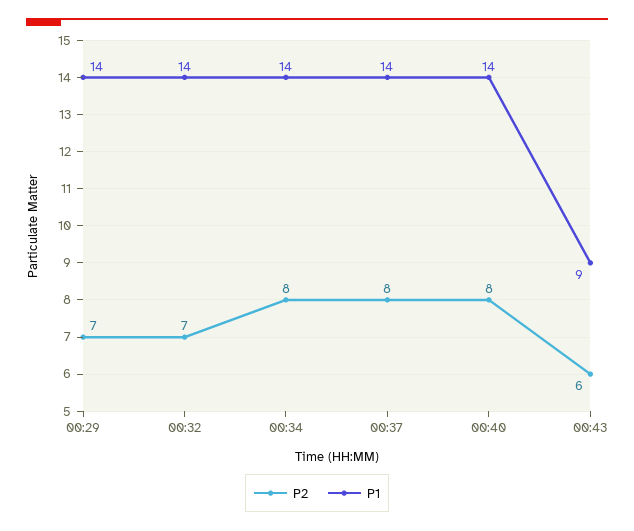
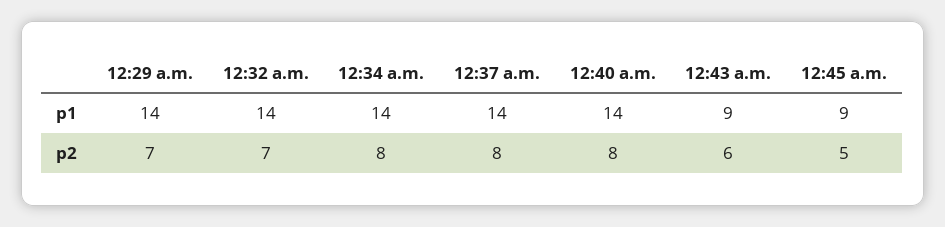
P1, 12:45 a.m.: none -> 9
P2, 12:45 a.m.: none -> 5

